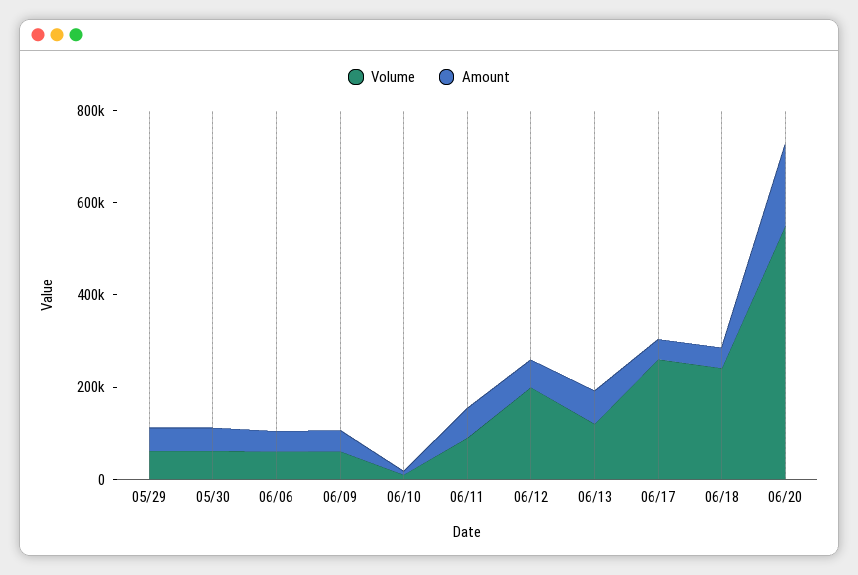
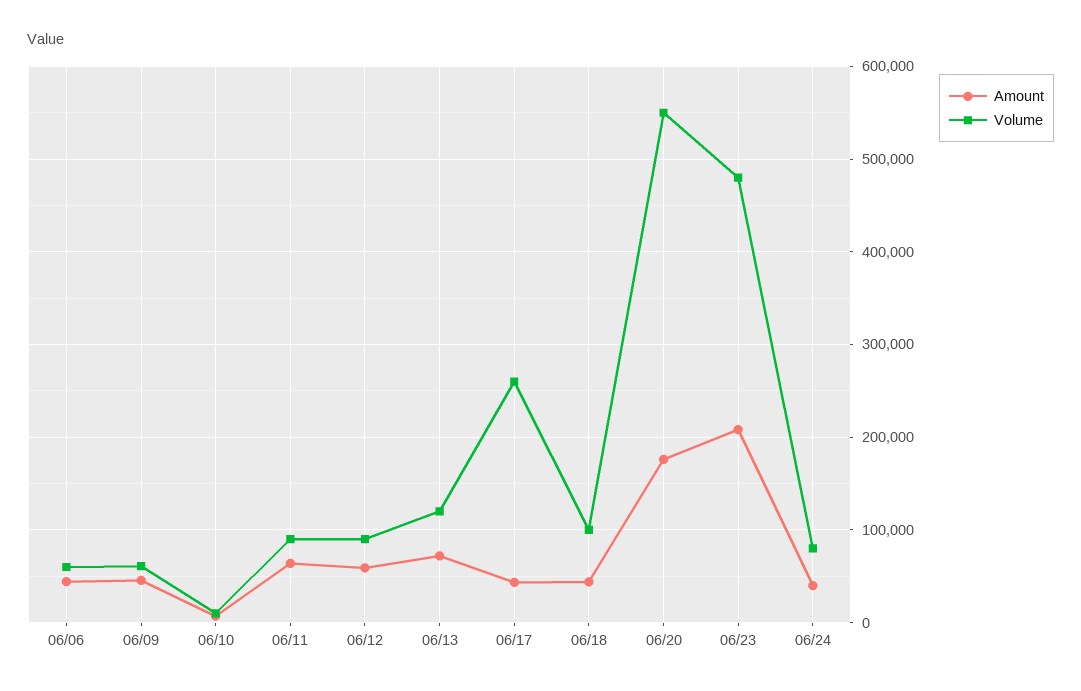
Volume, 05/29: 50000 -> none
Amount, 05/29: 50000 -> none
Volume, 05/30: 50000 -> none
Amount, 05/30: 50000 -> none
Volume, 06/12: 200000 -> 90000
Volume, 06/18: 250000 -> 100000
Amount, 06/23: none -> 210000
Volume, 06/23: none -> 480000
Amount, 06/24: none -> 40000
Volume, 06/24: none -> 80000

